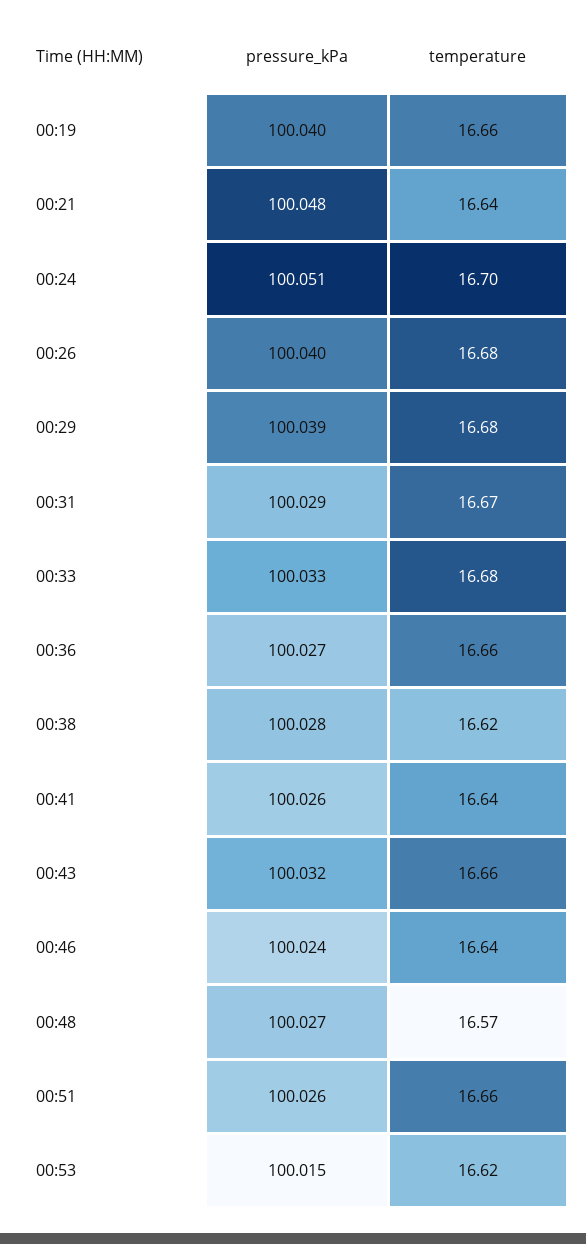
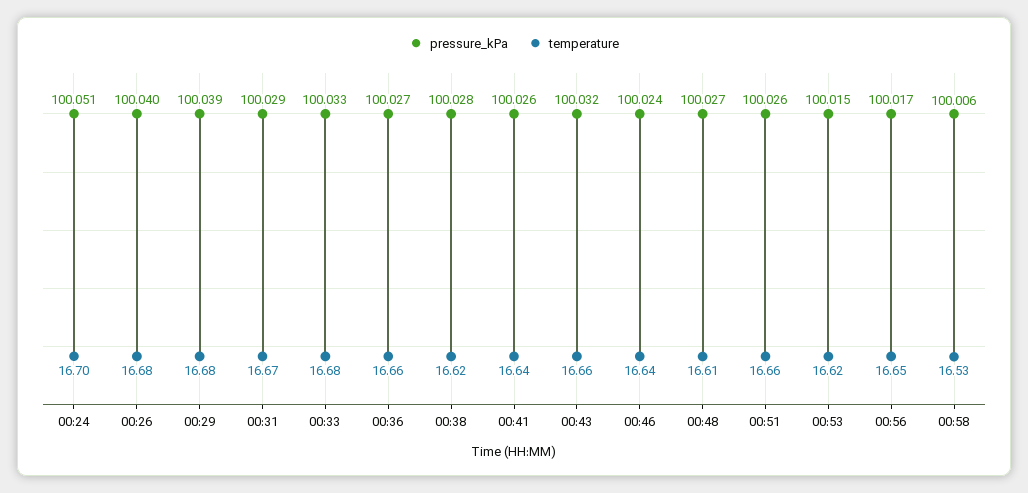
pressure_kPa, 00:19: 100.04 -> none
temperature, 00:19: 16.66 -> none
pressure_kPa, 00:21: 100.048 -> none
temperature, 00:21: 16.64 -> none
temperature, 00:48: 16.57 -> 16.61
pressure_kPa, 00:56: none -> 100.017
temperature, 00:56: none -> 16.65
pressure_kPa, 00:58: none -> 100.006
temperature, 00:58: none -> 16.53

